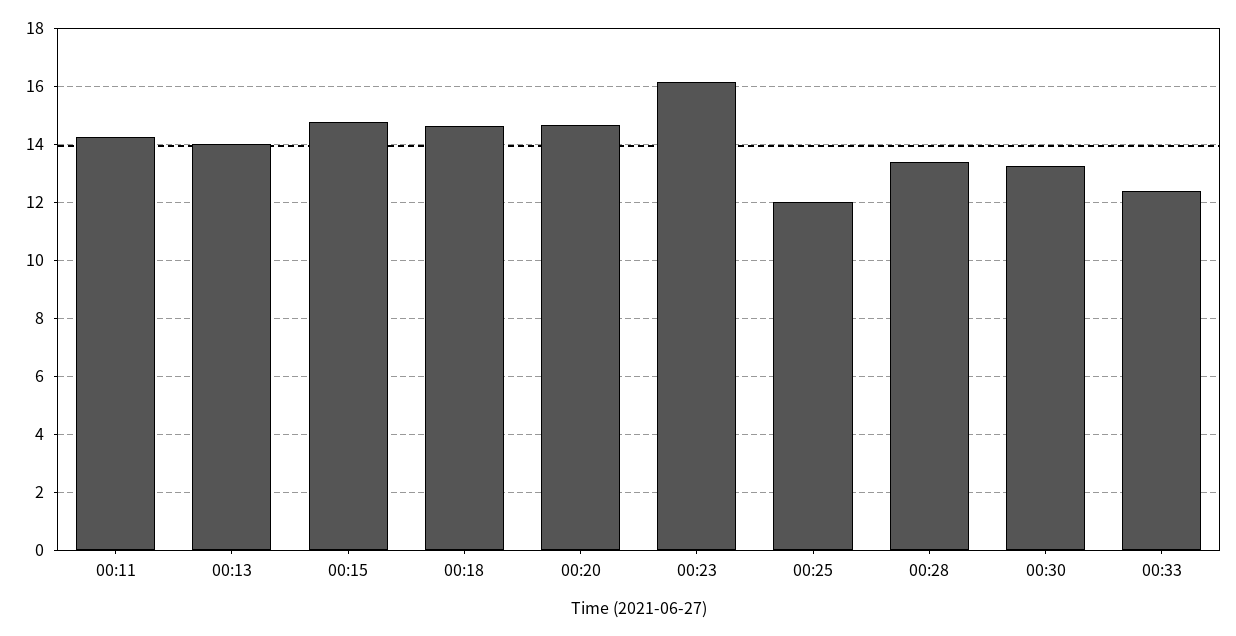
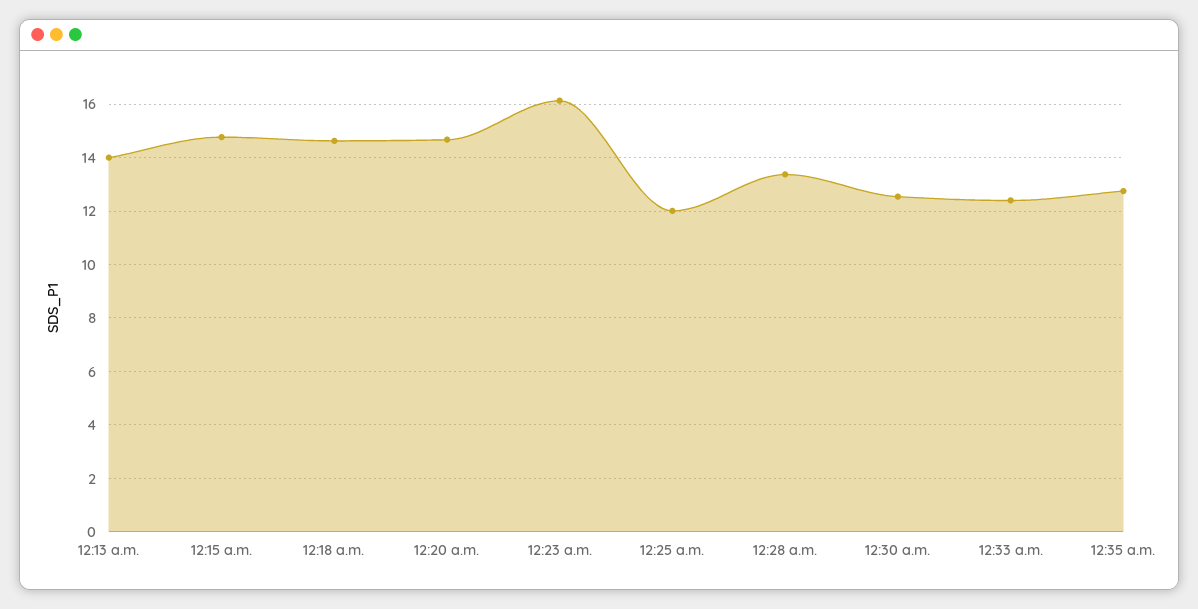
00:11: 14.25 -> none
00:30: 13.25 -> 12.5
12:35 a.m.: none -> 12.75

